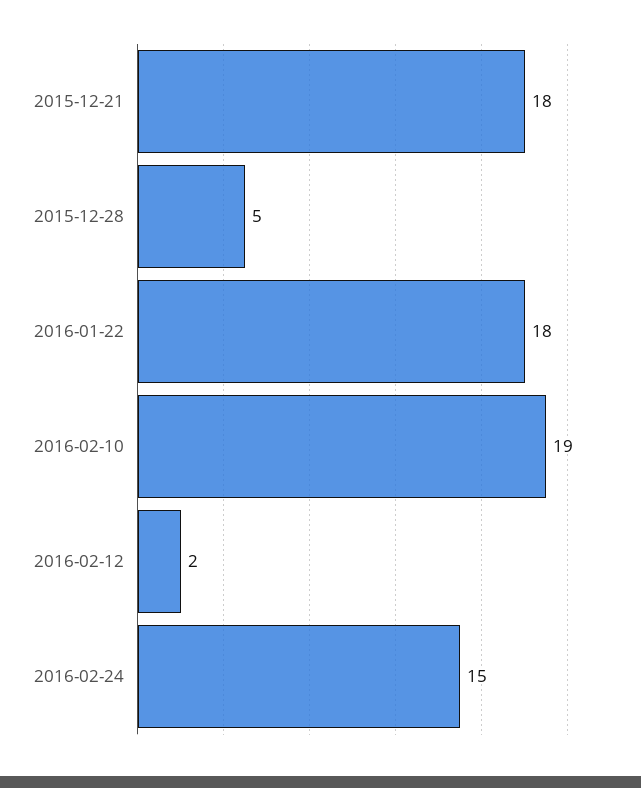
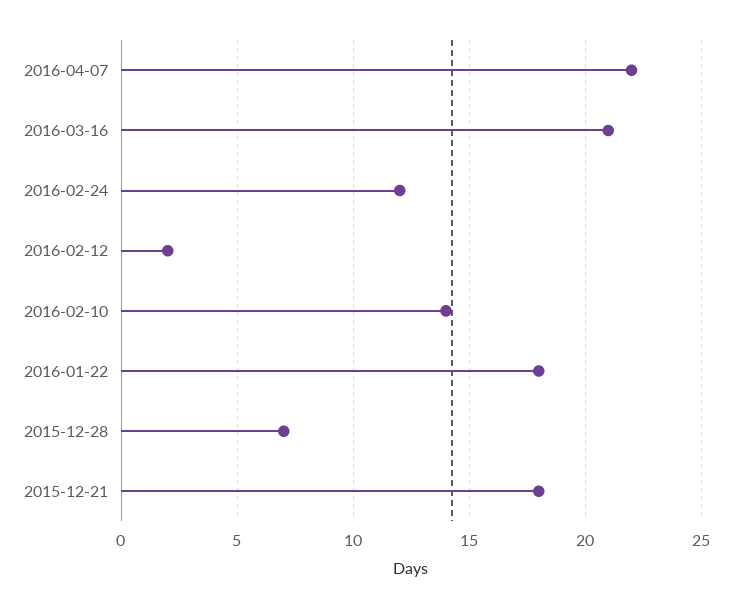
2015-12-28: 5 -> 7
2016-02-10: 19 -> 14
2016-02-24: 15 -> 12
2016-04-07: none -> 22
2016-03-16: none -> 21

